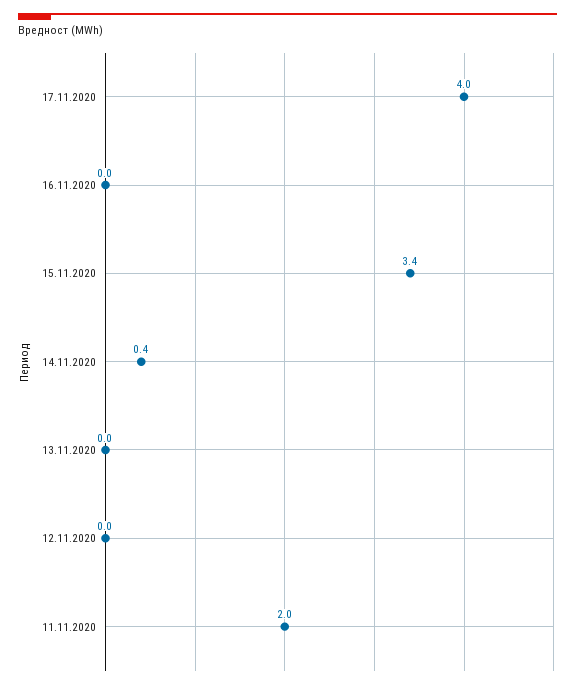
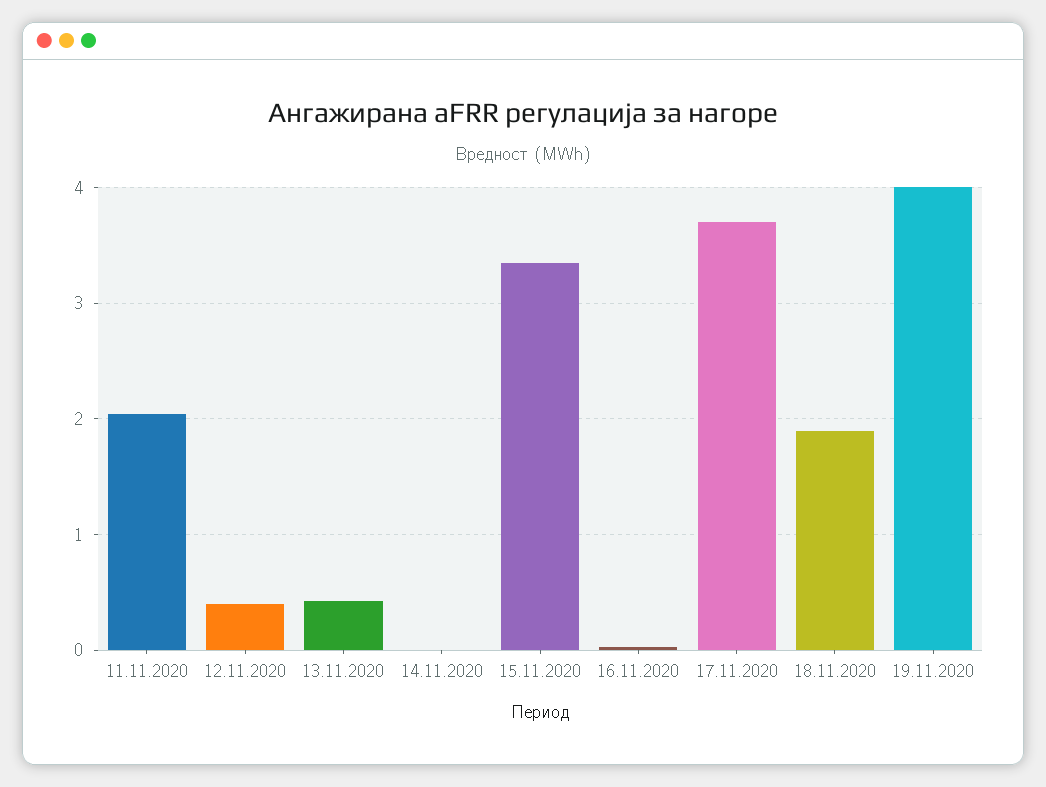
17.11.2020: 4 -> 3.7
14.11.2020: 0.4 -> 0
13.11.2020: 0 -> 0.4
12.11.2020: 0 -> 0.4
18.11.2020: none -> 1.9
19.11.2020: none -> 4

